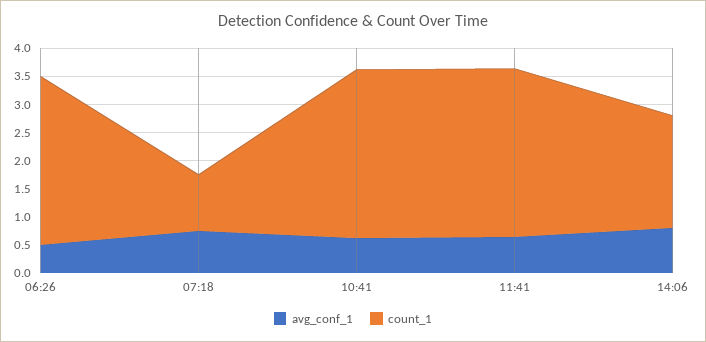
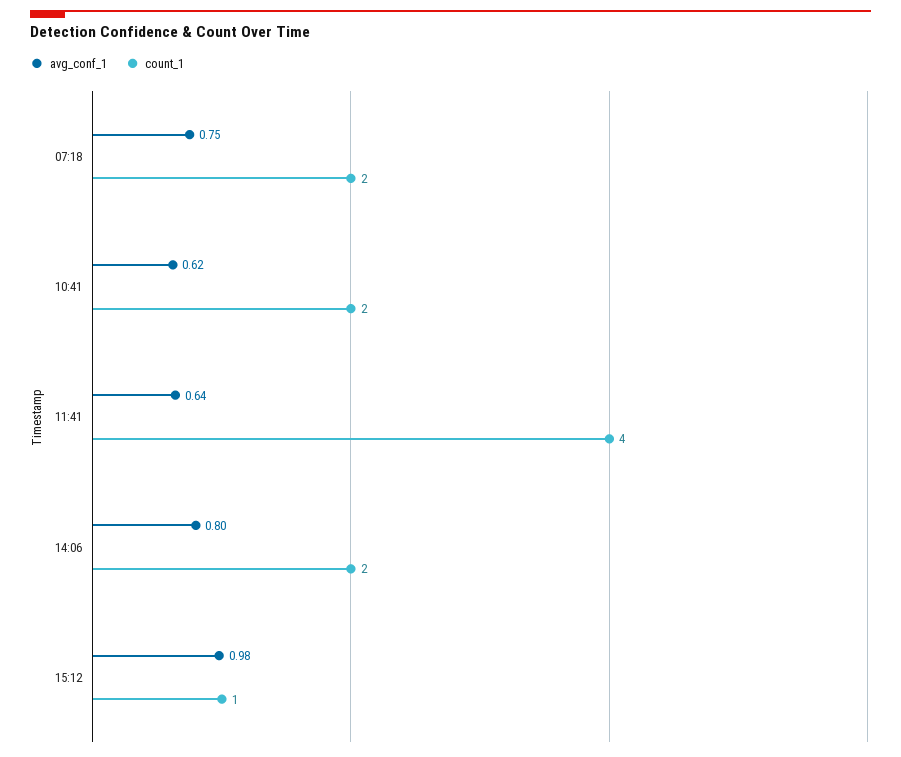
avg_conf_1, 06:26: 0.5 -> none
count_1, 06:26: 3 -> none
count_1, 07:18: 1 -> 2
count_1, 10:41: 3 -> 2
count_1, 11:41: 3 -> 4
avg_conf_1, 15:12: none -> 0.98
count_1, 15:12: none -> 1

